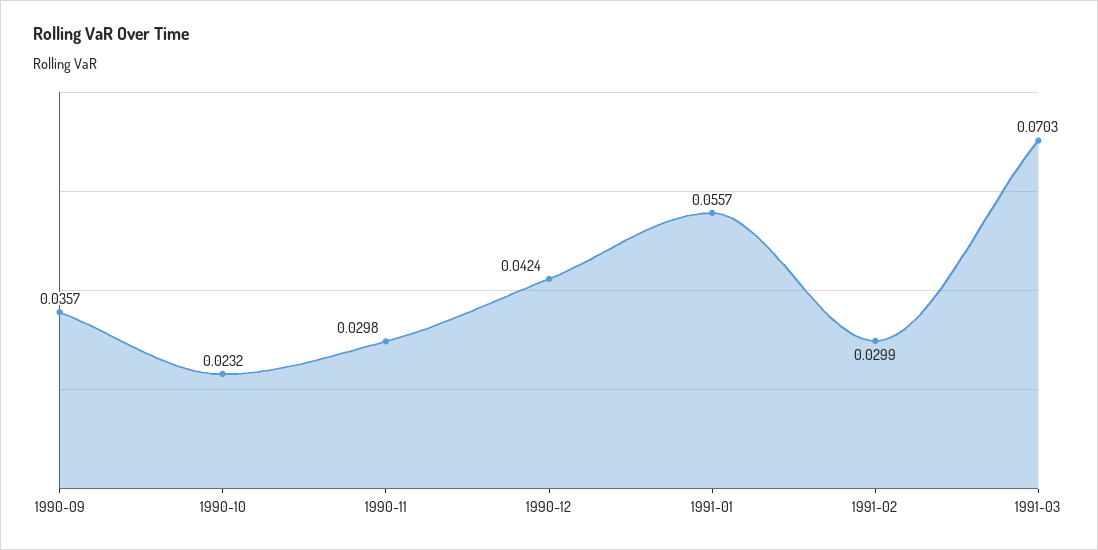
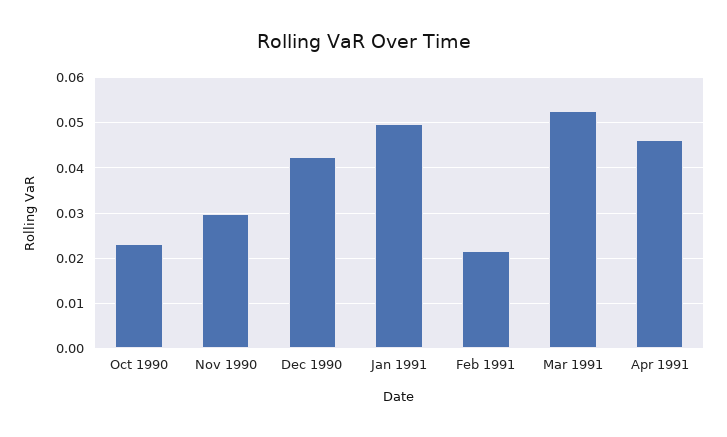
1990-09: 0.0357 -> none
1991-01: 0.0557 -> 0.05
1991-02: 0.0299 -> 0.022
1991-03: 0.0703 -> 0.052
Apr 1991: none -> 0.046

